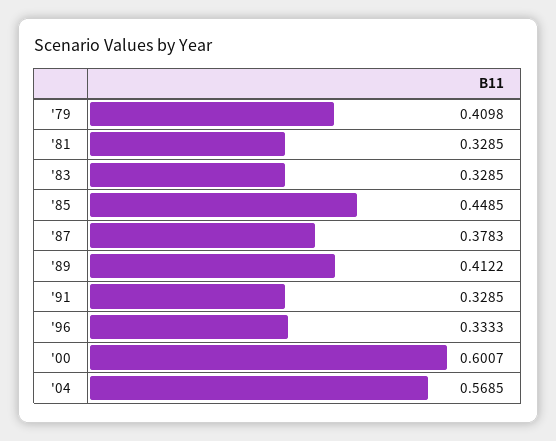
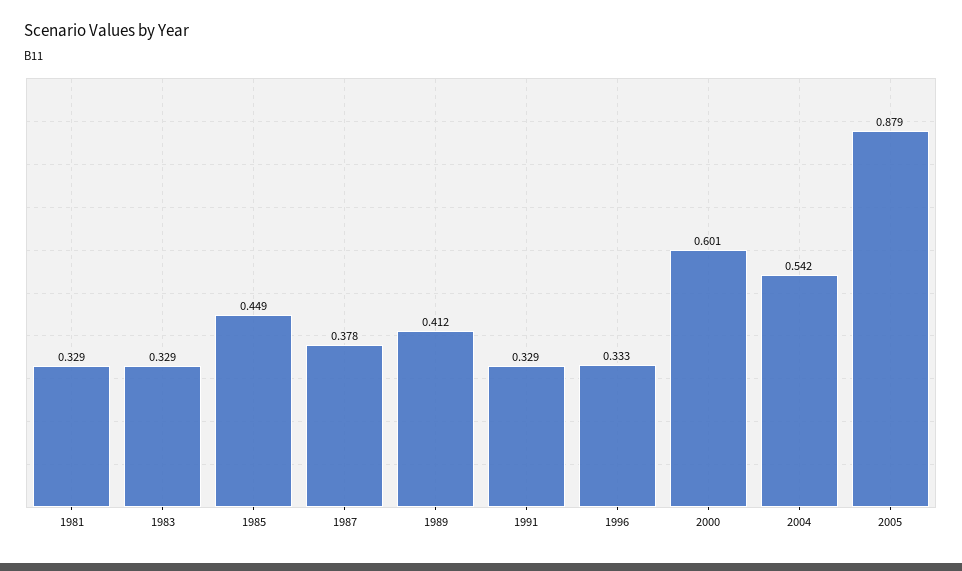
'79: 0.4098 -> none
'04: 0.5685 -> 0.542
2005: none -> 0.879

